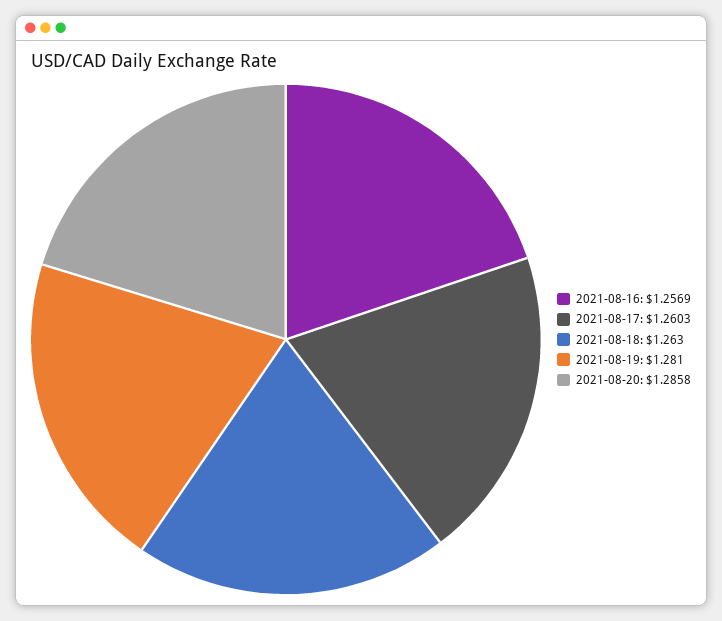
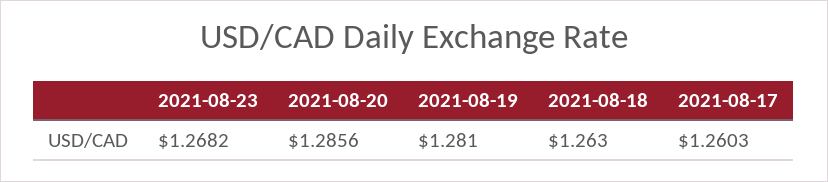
2021-08-16: 1.2569 -> none
2021-08-20: 1.2858 -> 1.2856
2021-08-23: none -> 1.2682

